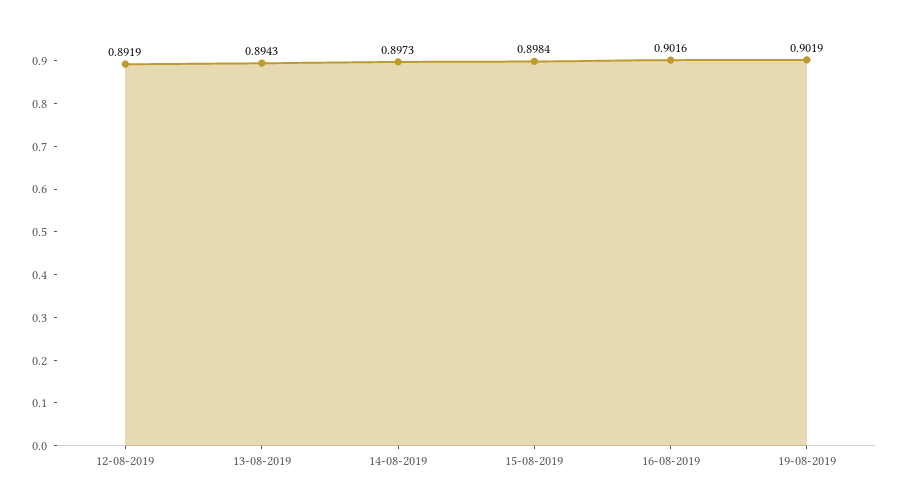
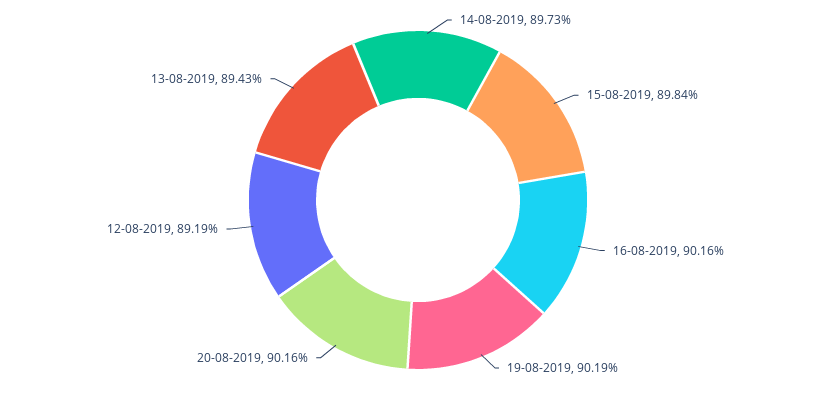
20-08-2019: none -> 0.9016

